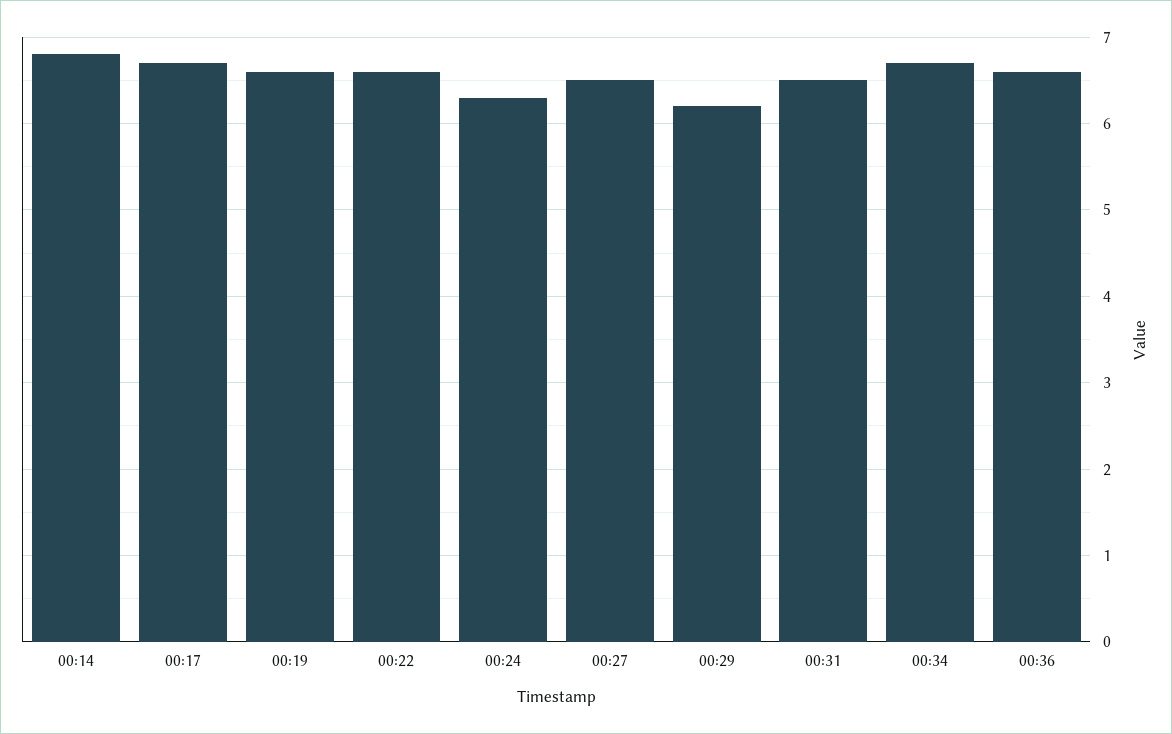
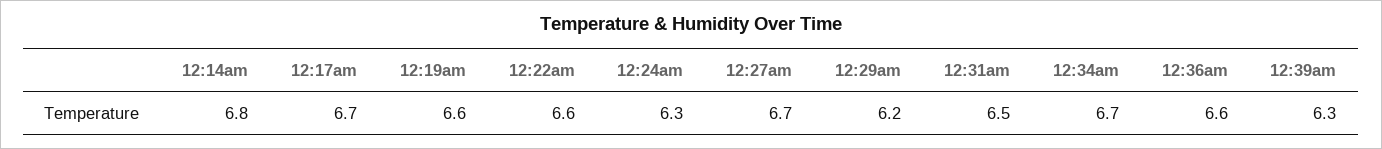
00:27: 6.5 -> 6.7
12:39am: none -> 6.3

